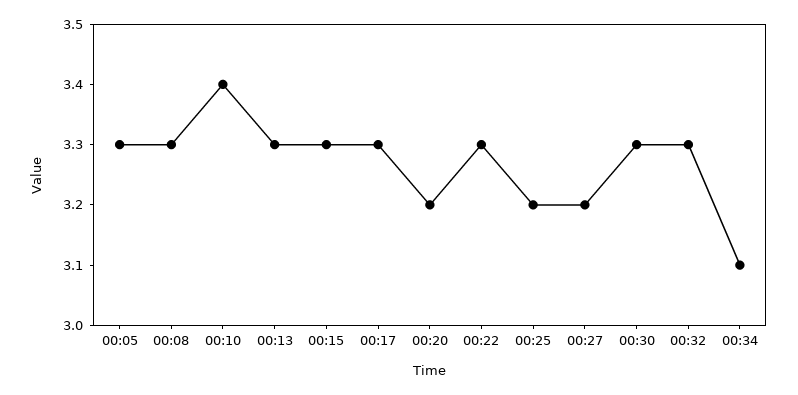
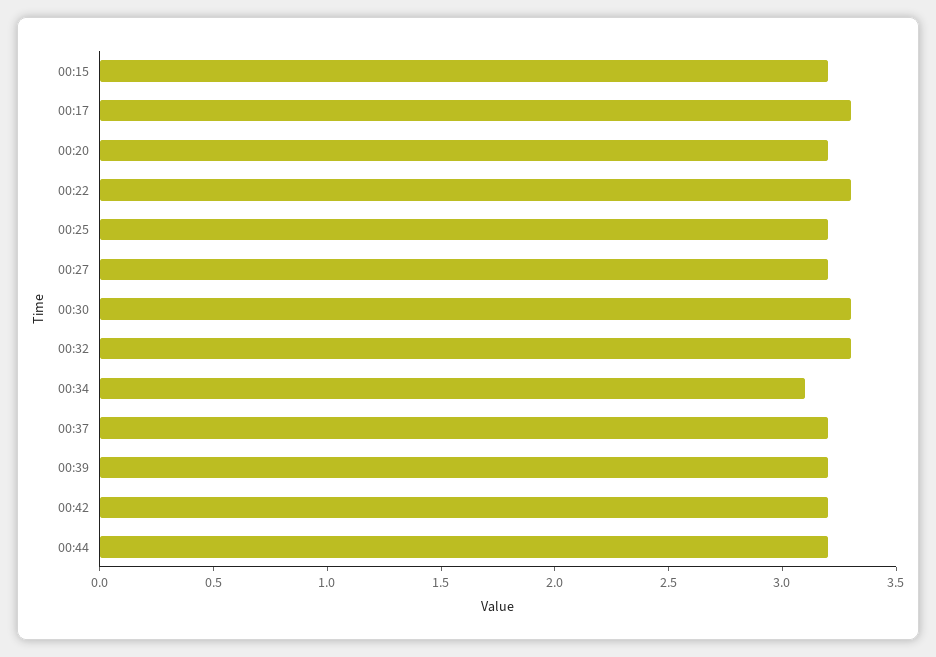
00:05: 3.3 -> none
00:08: 3.3 -> none
00:10: 3.4 -> none
00:13: 3.3 -> none
00:15: 3.3 -> 3.2
00:37: none -> 3.2
00:39: none -> 3.2
00:42: none -> 3.2
00:44: none -> 3.2

